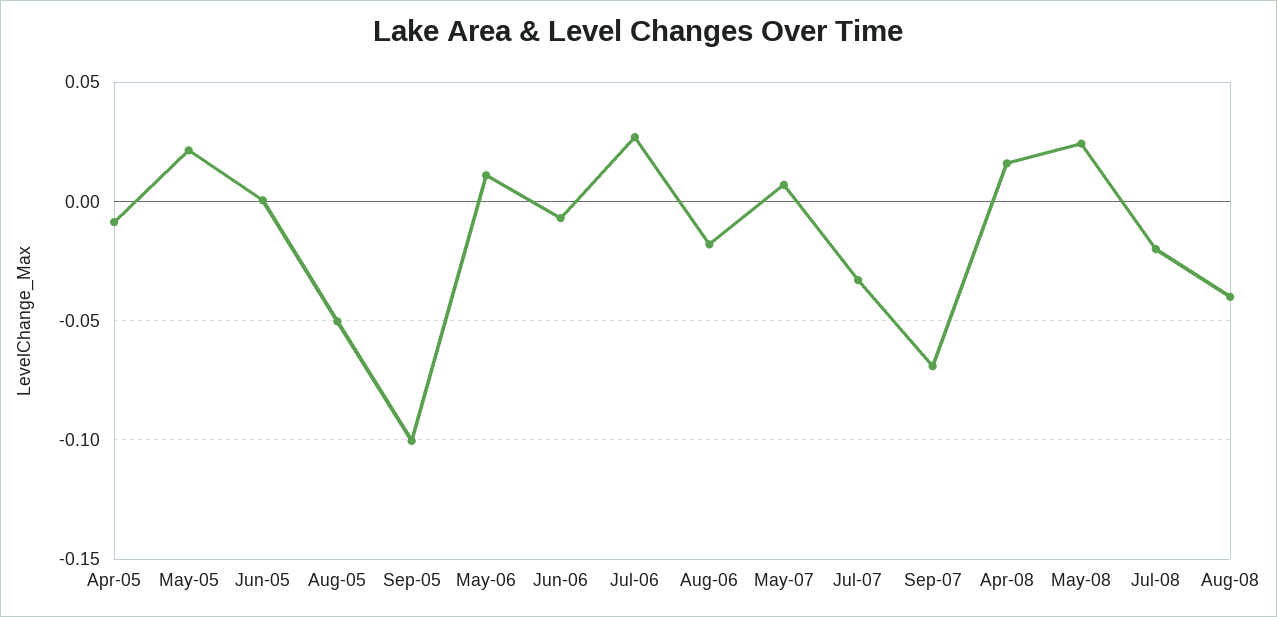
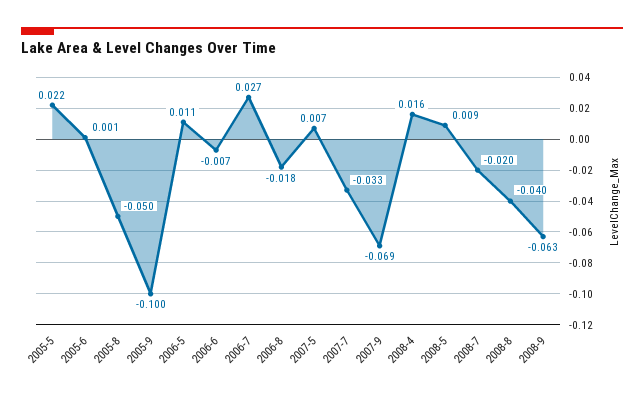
Apr-05: -0.01 -> none
May-08: 0.025 -> 0.009
2008-9: none -> -0.063

